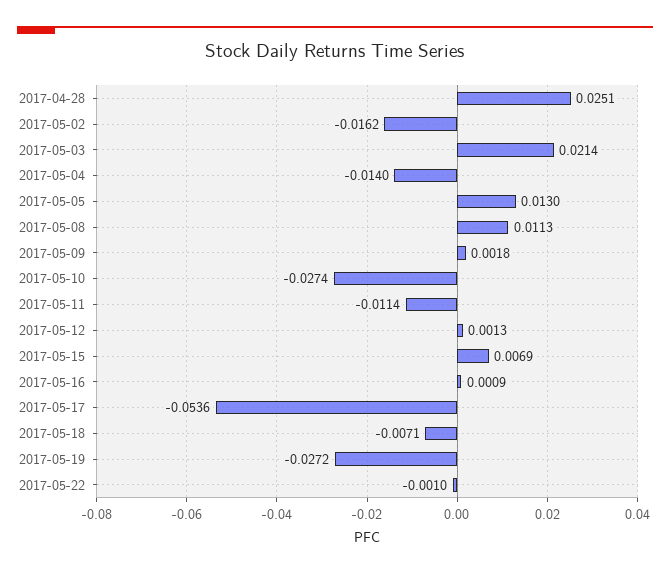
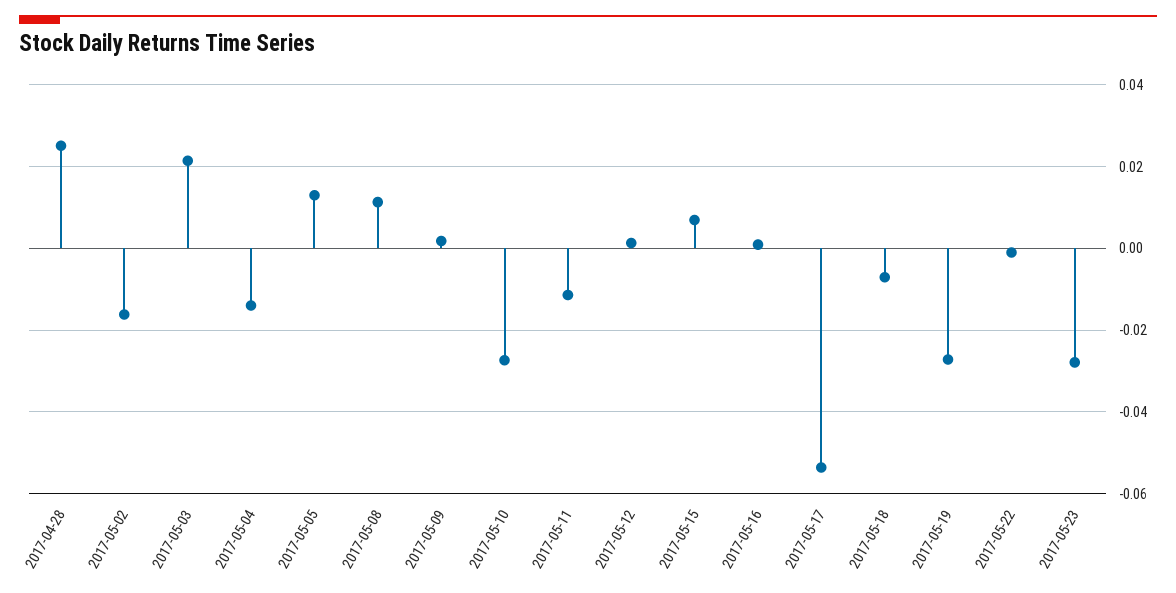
2017-05-23: none -> -0.028

